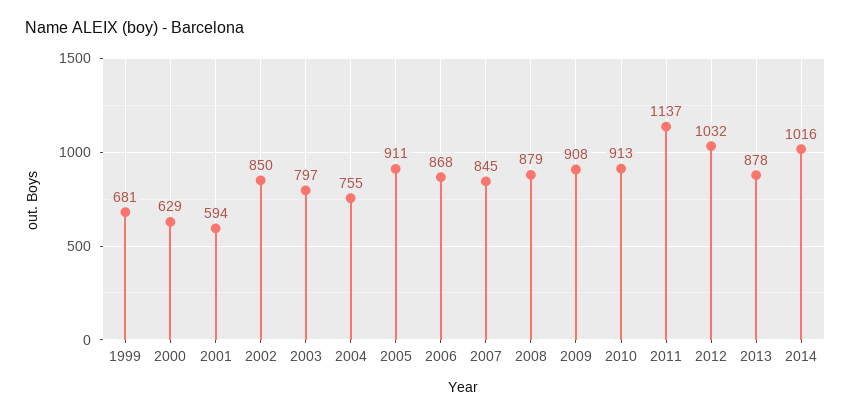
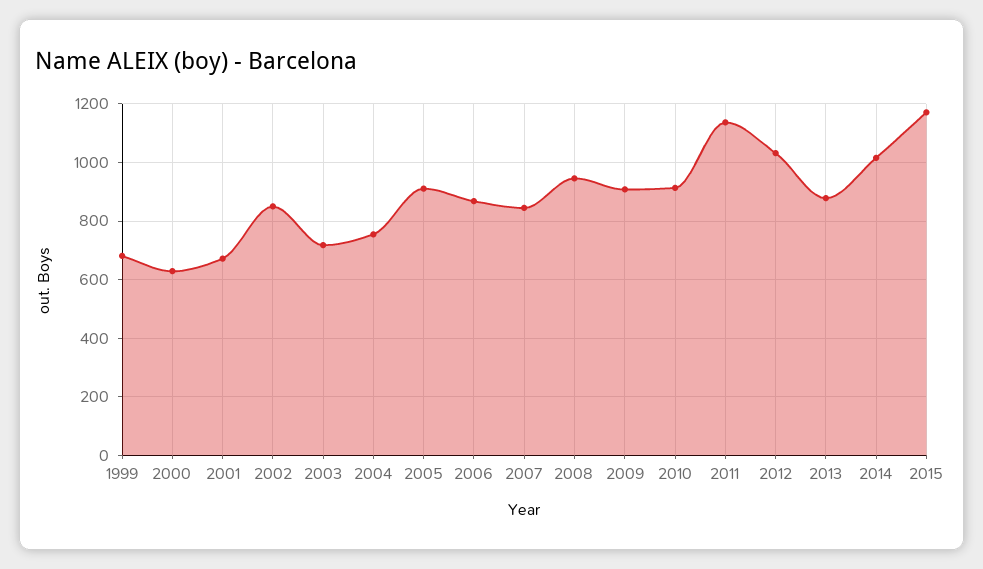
2001: 594 -> 675
2003: 797 -> 725
2008: 879 -> 950
2015: none -> 1175

